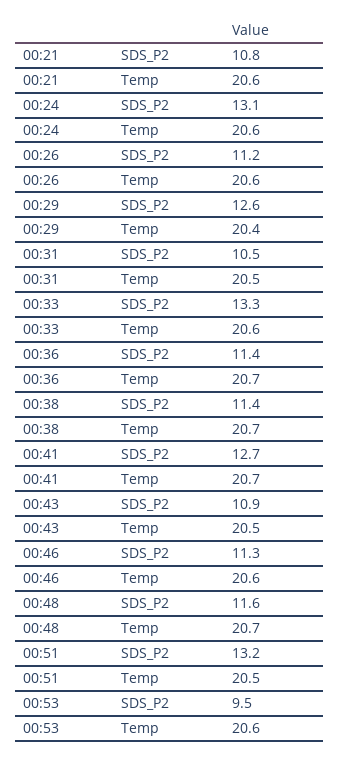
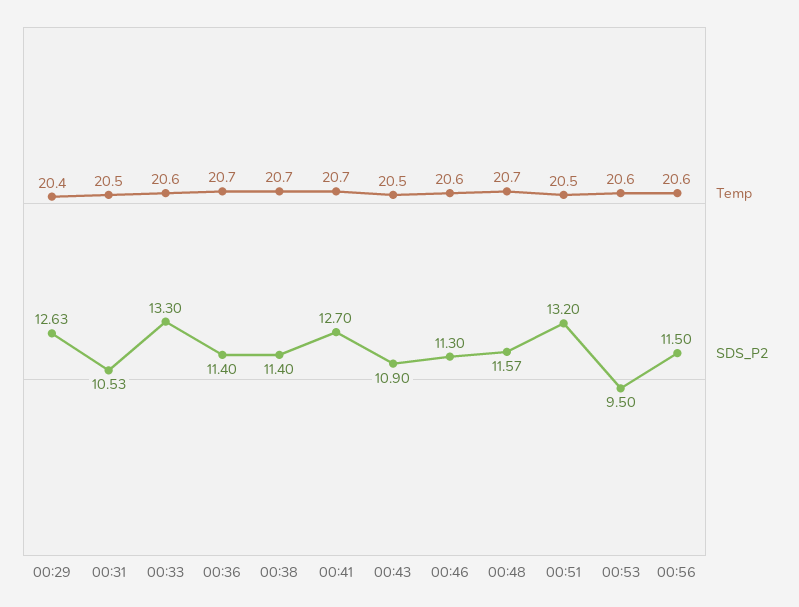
SDS_P2, 00:21: 10.8 -> none
Temp, 00:21: 20.6 -> none
SDS_P2, 00:24: 13.1 -> none
Temp, 00:24: 20.6 -> none
SDS_P2, 00:26: 11.2 -> none
Temp, 00:26: 20.6 -> none
Temp, 00:56: none -> 20.6
SDS_P2, 00:56: none -> 11.5

